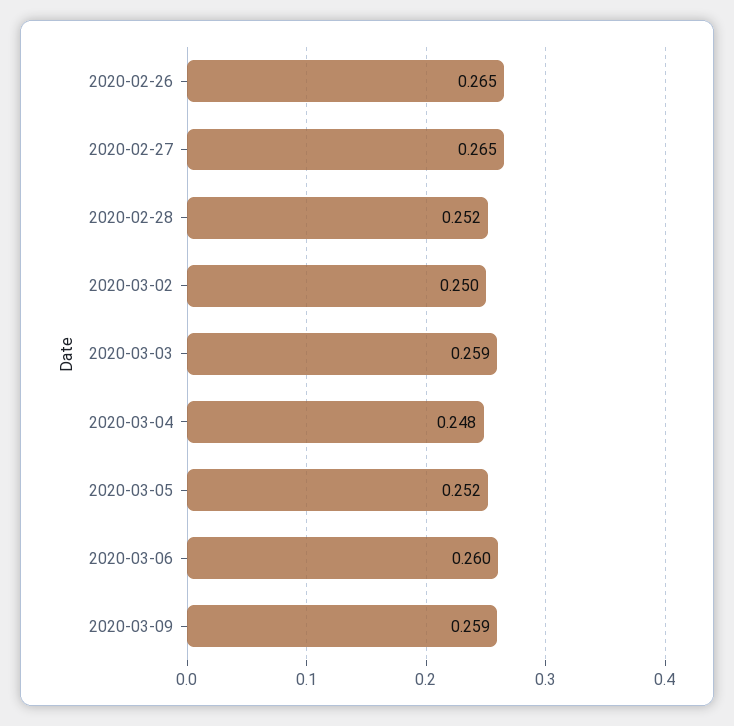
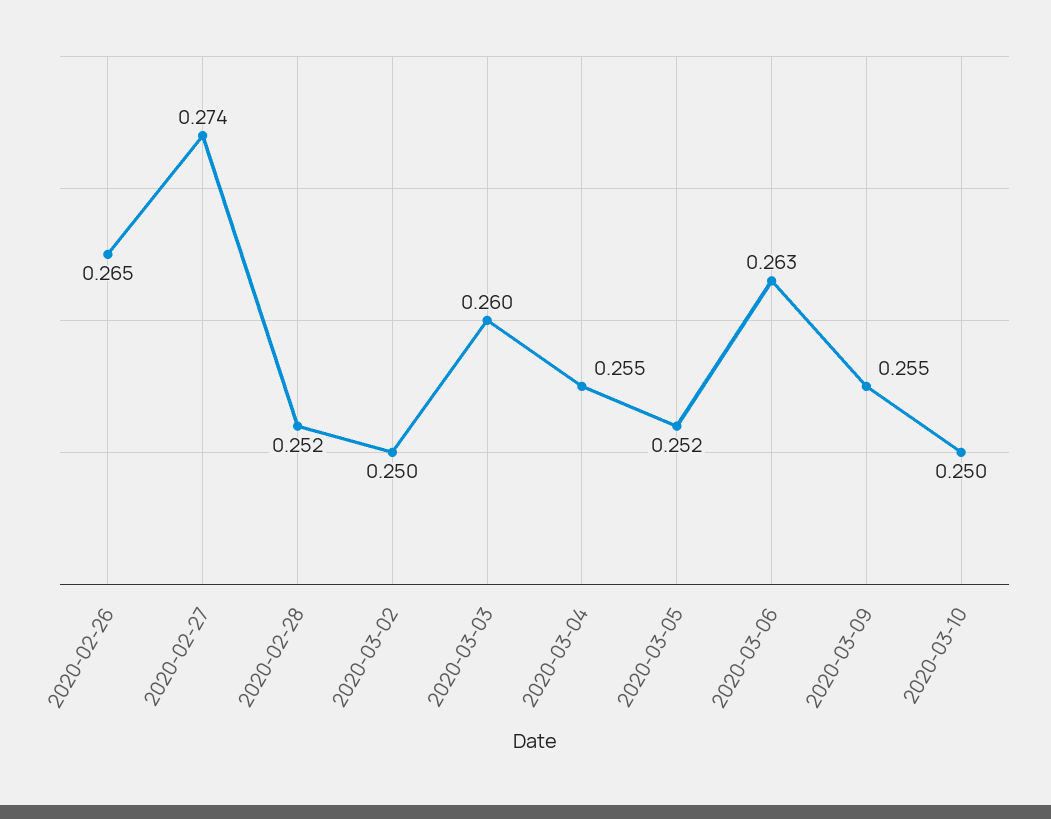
2020-02-27: 0.265 -> 0.274
2020-03-03: 0.259 -> 0.26
2020-03-04: 0.248 -> 0.255
2020-03-06: 0.26 -> 0.263
2020-03-09: 0.259 -> 0.255
2020-03-10: none -> 0.25

